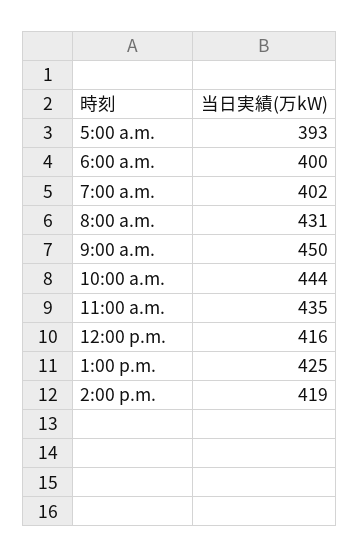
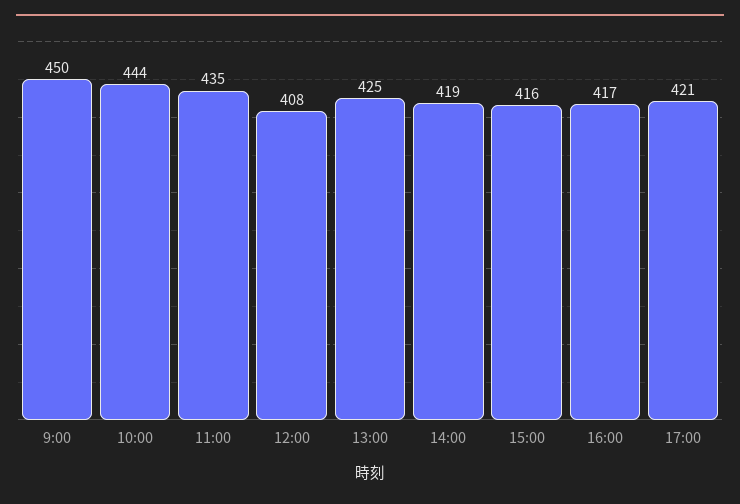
5:00 a.m.: 393 -> none
6:00 a.m.: 400 -> none
7:00 a.m.: 402 -> none
8:00 a.m.: 431 -> none
12:00 p.m.: 416 -> 408
15:00: none -> 416
16:00: none -> 417
17:00: none -> 421

